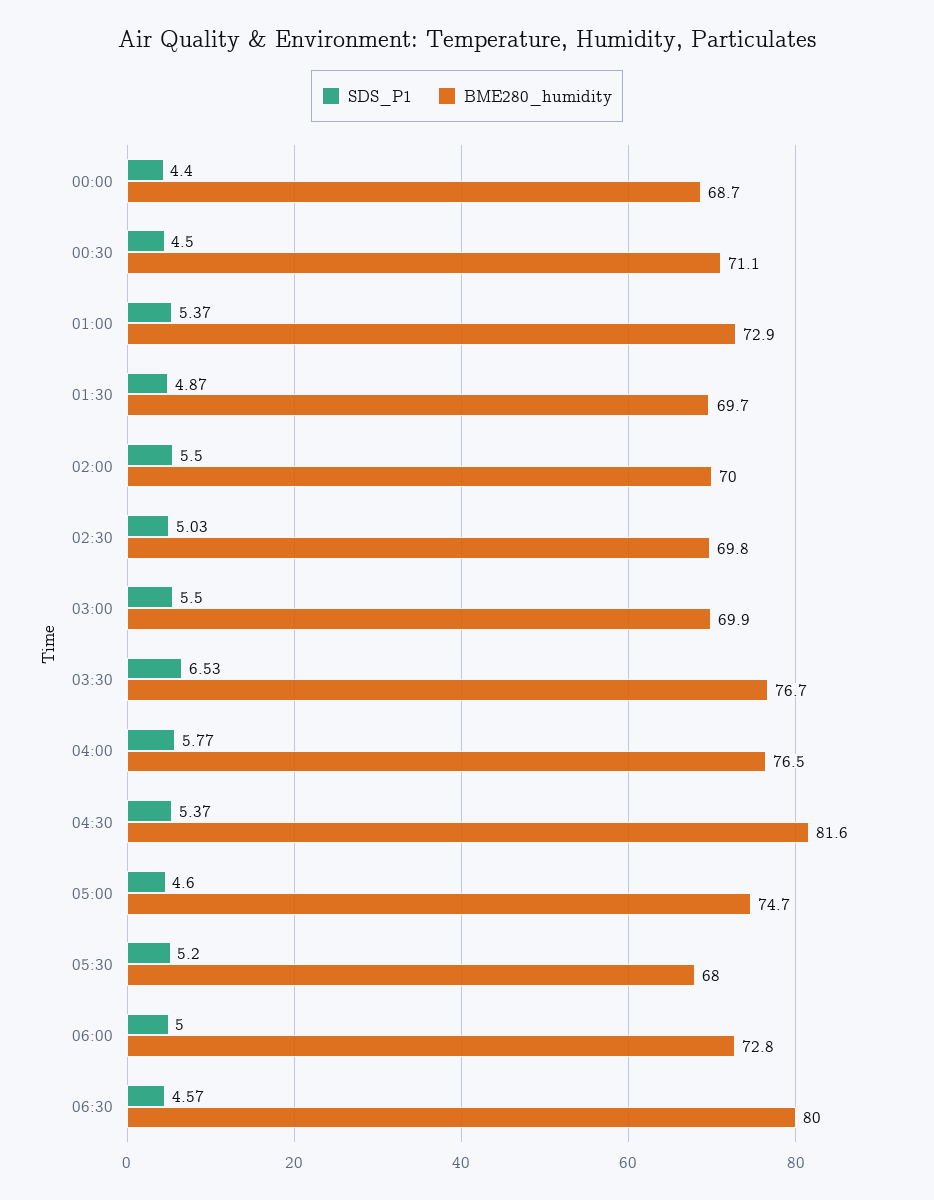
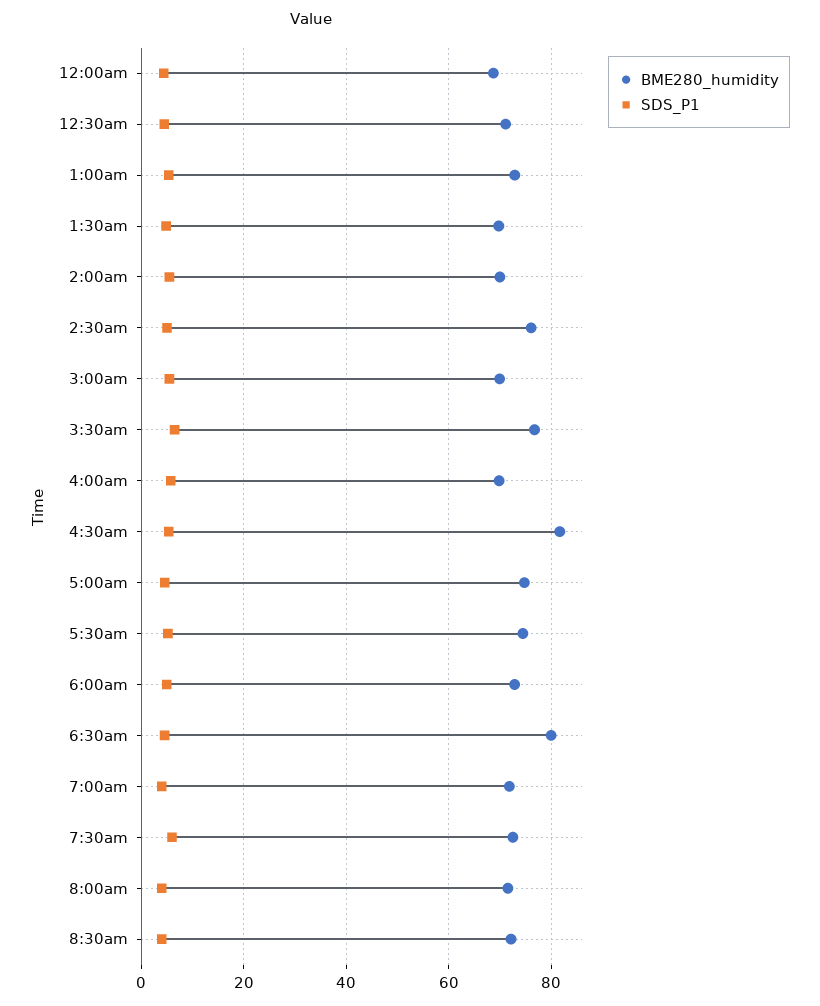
BME280_humidity, 02:30: 69.8 -> 76
BME280_humidity, 04:00: 76.5 -> 70
BME280_humidity, 05:30: 68 -> 74
BME280_humidity, 7:00am: none -> 72
SDS_P1, 7:00am: none -> 4
BME280_humidity, 7:30am: none -> 72
SDS_P1, 7:30am: none -> 6
BME280_humidity, 8:00am: none -> 72
SDS_P1, 8:00am: none -> 4
BME280_humidity, 8:30am: none -> 72
SDS_P1, 8:30am: none -> 4

